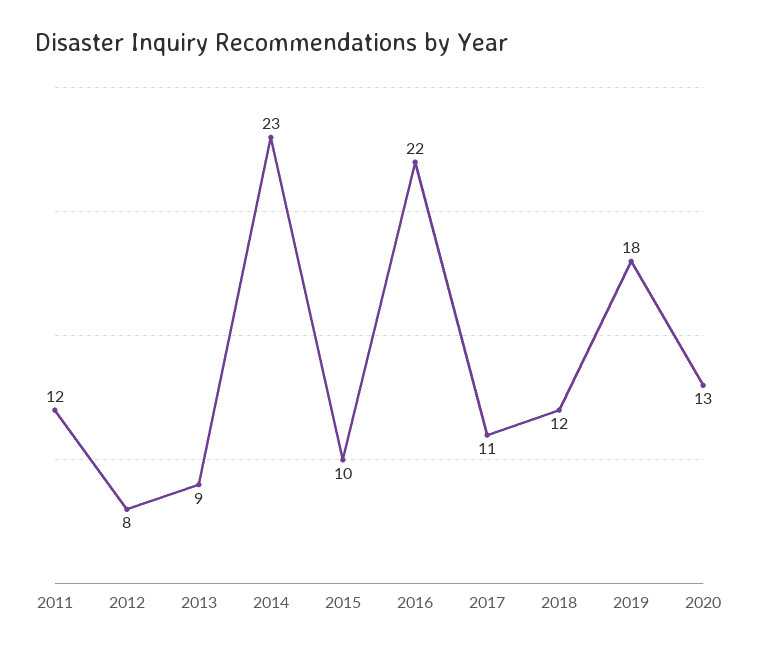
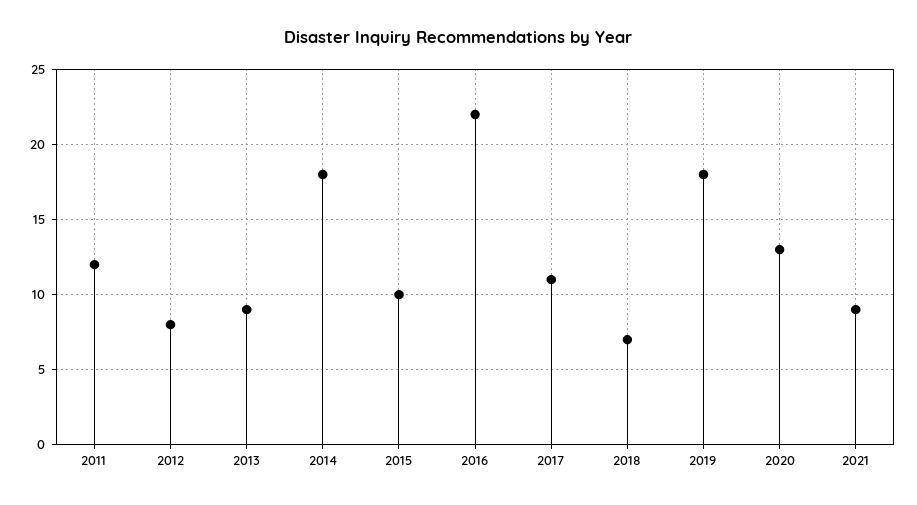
2014: 23 -> 18
2018: 12 -> 7
2021: none -> 9

